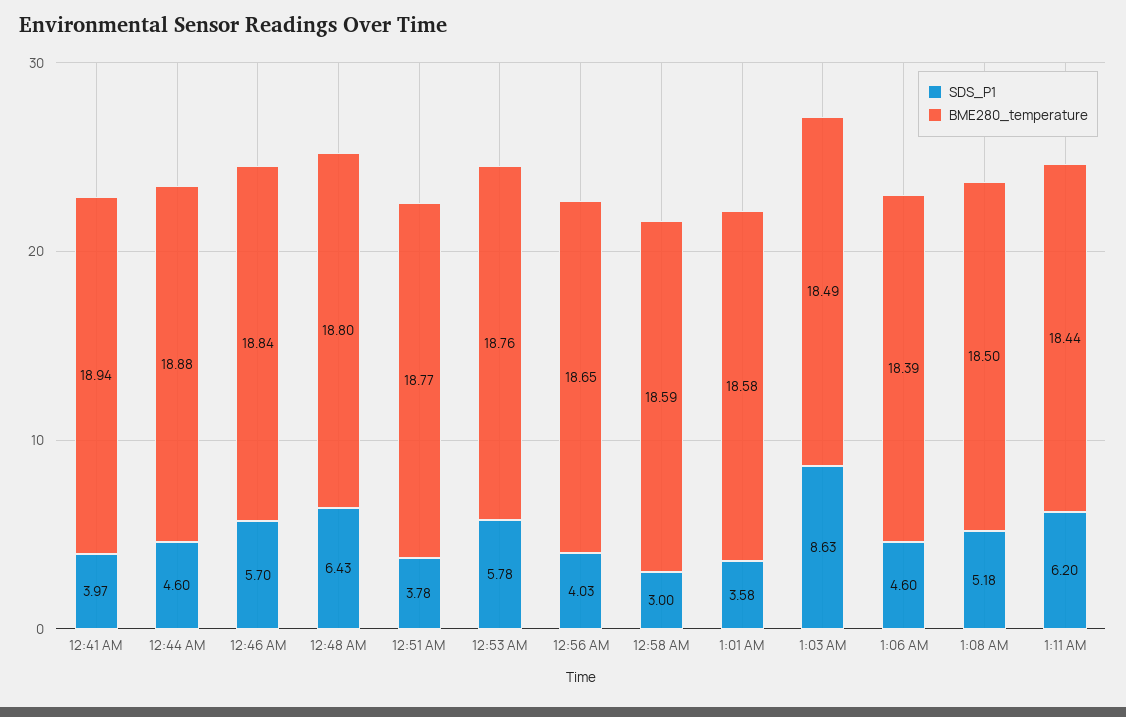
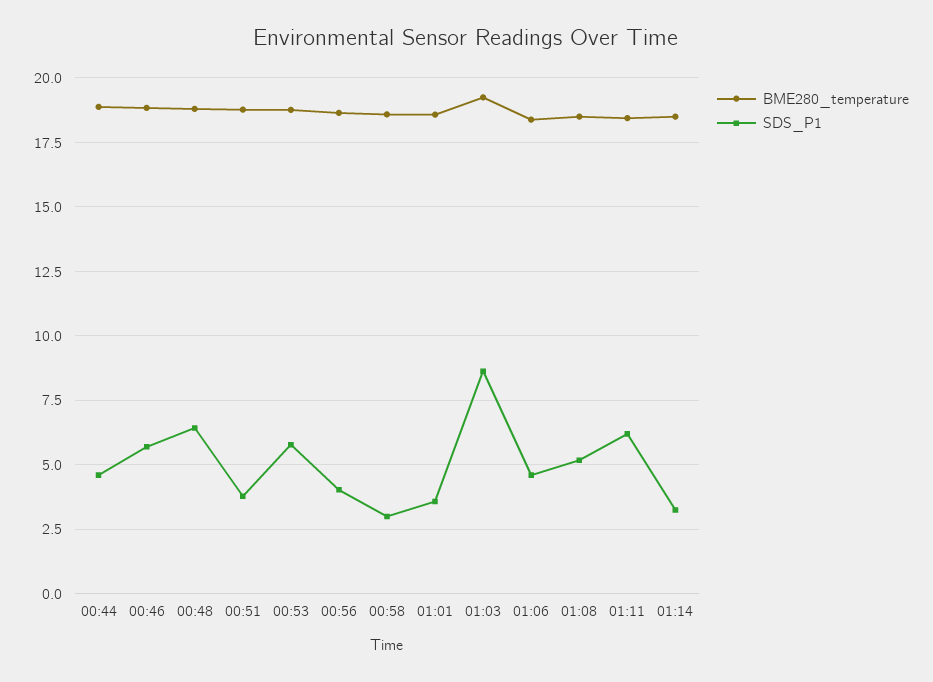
SDS_P1, 12:41 AM: 3.97 -> none
BME280_temperature, 12:41 AM: 18.94 -> none
BME280_temperature, 1:03 AM: 18.49 -> 19.25
BME280_temperature, 01:14: none -> 18.5
SDS_P1, 01:14: none -> 3.25

